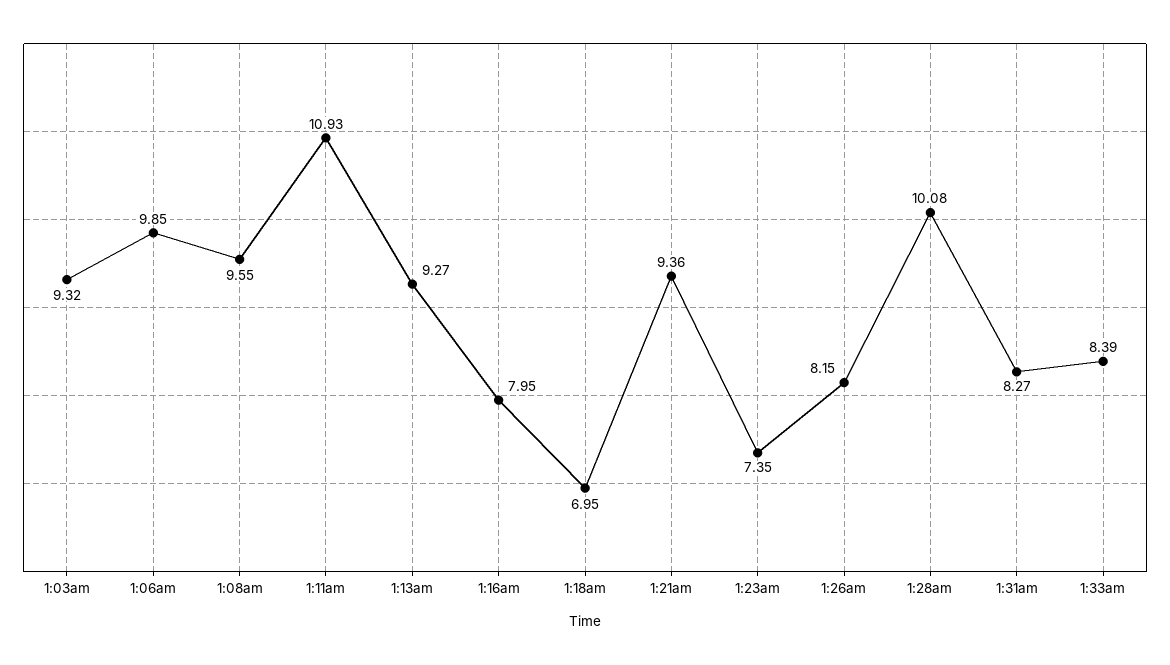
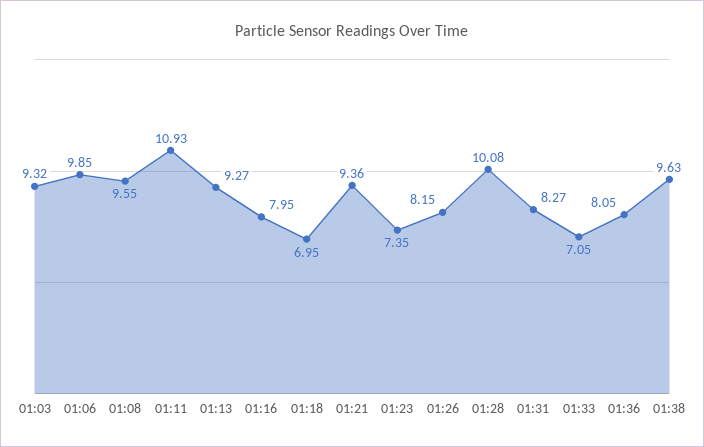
1:33am: 8.39 -> 7.05
01:36: none -> 8.05
01:38: none -> 9.63

